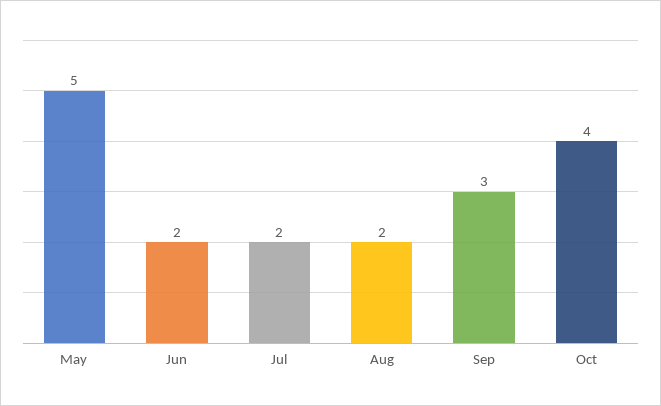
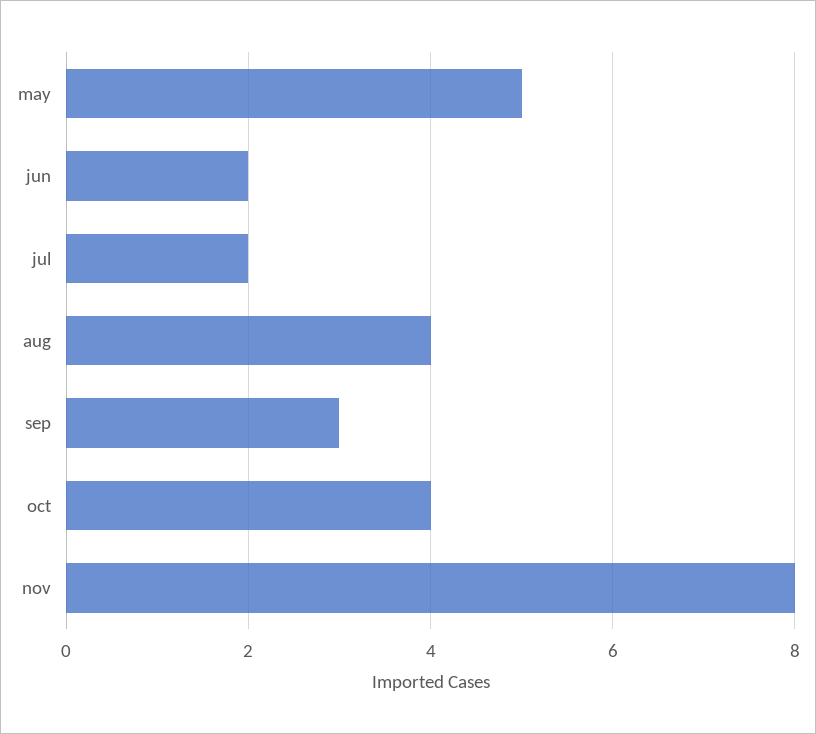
Aug: 2 -> 4
nov: none -> 8

